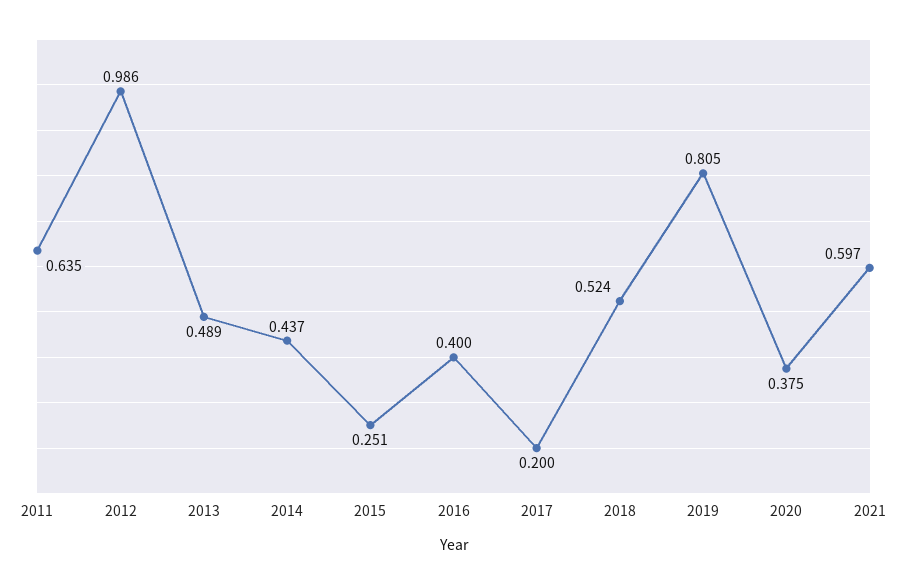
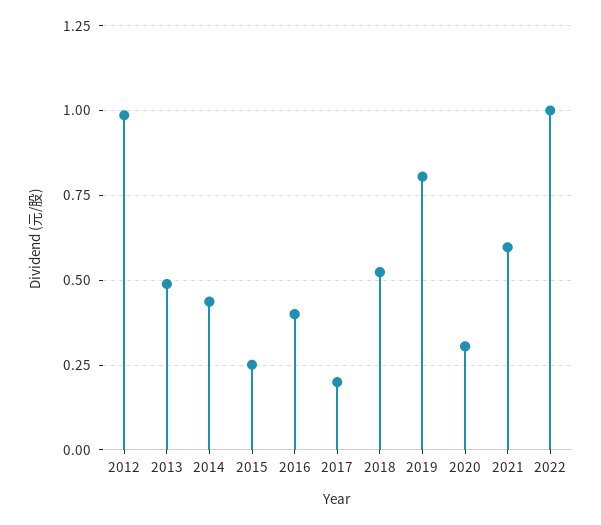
2011: 0.635 -> none
2020: 0.375 -> 0.3
2022: none -> 1

